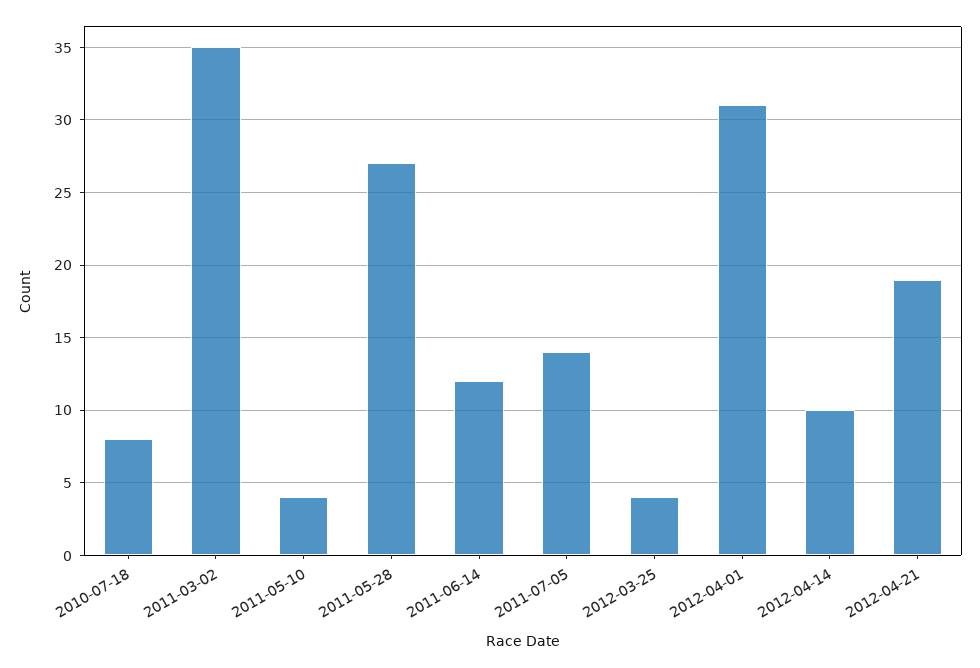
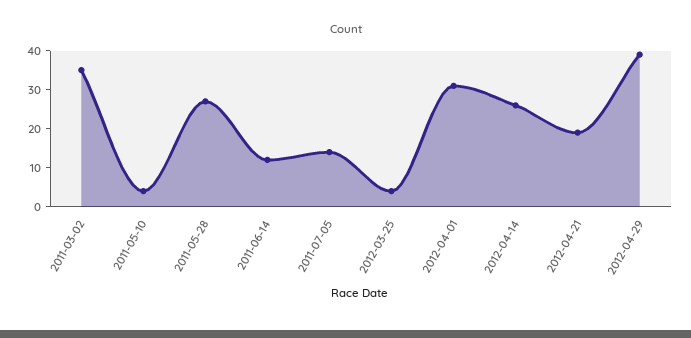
2010-07-18: 8 -> none
2012-04-14: 10 -> 25
2012-04-29: none -> 40

